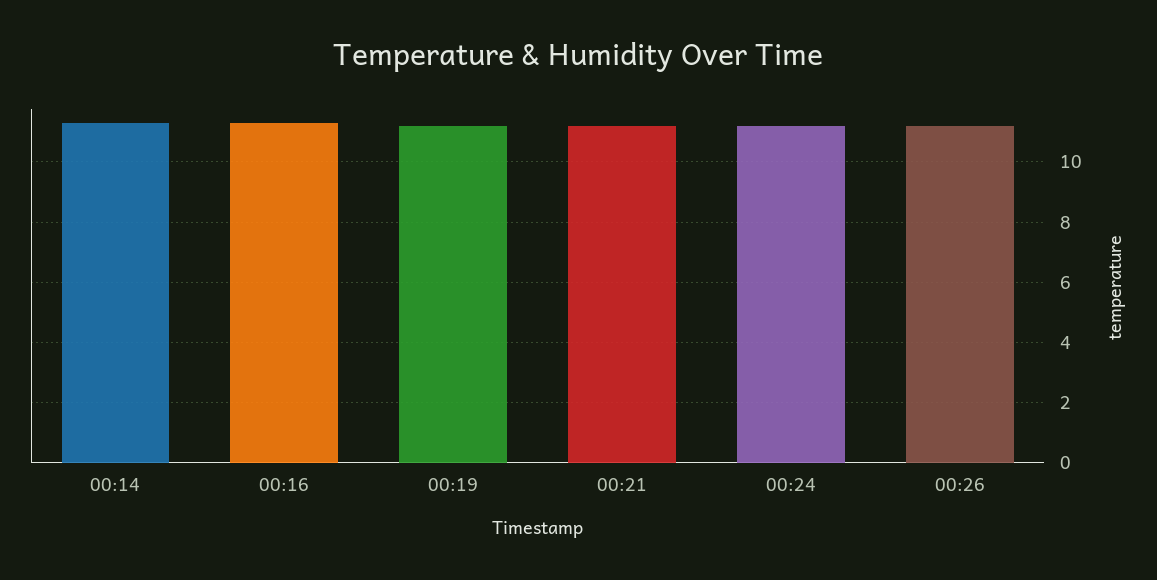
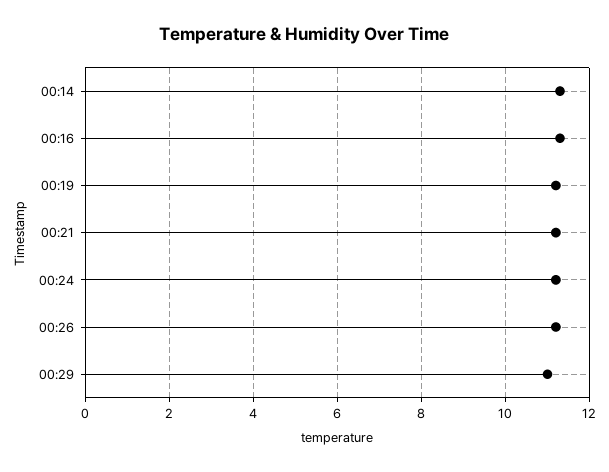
00:29: none -> 11

